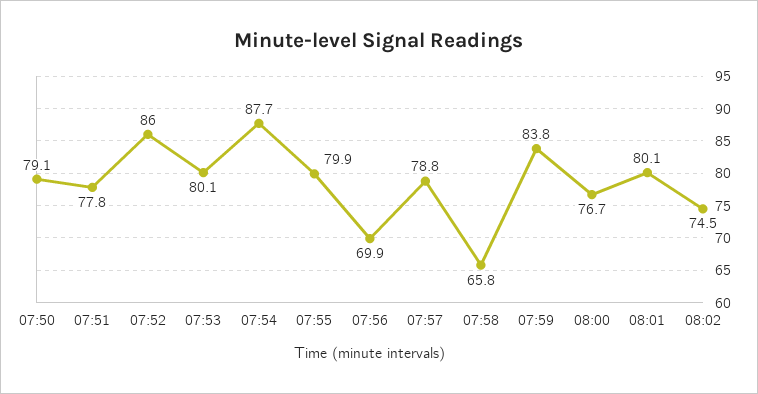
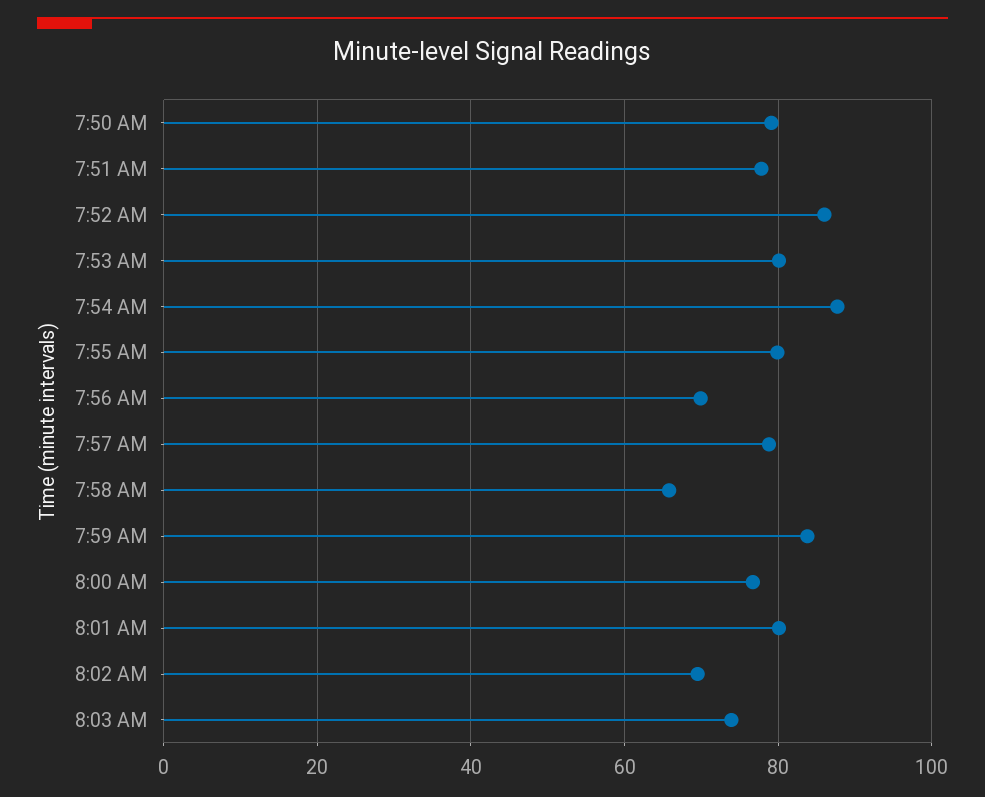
08:02: 74.5 -> 70
8:03 AM: none -> 74

